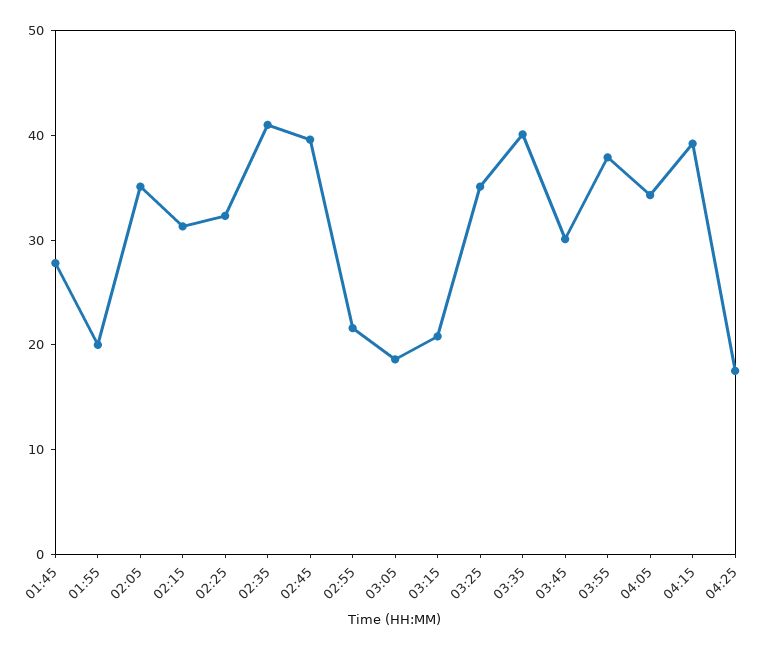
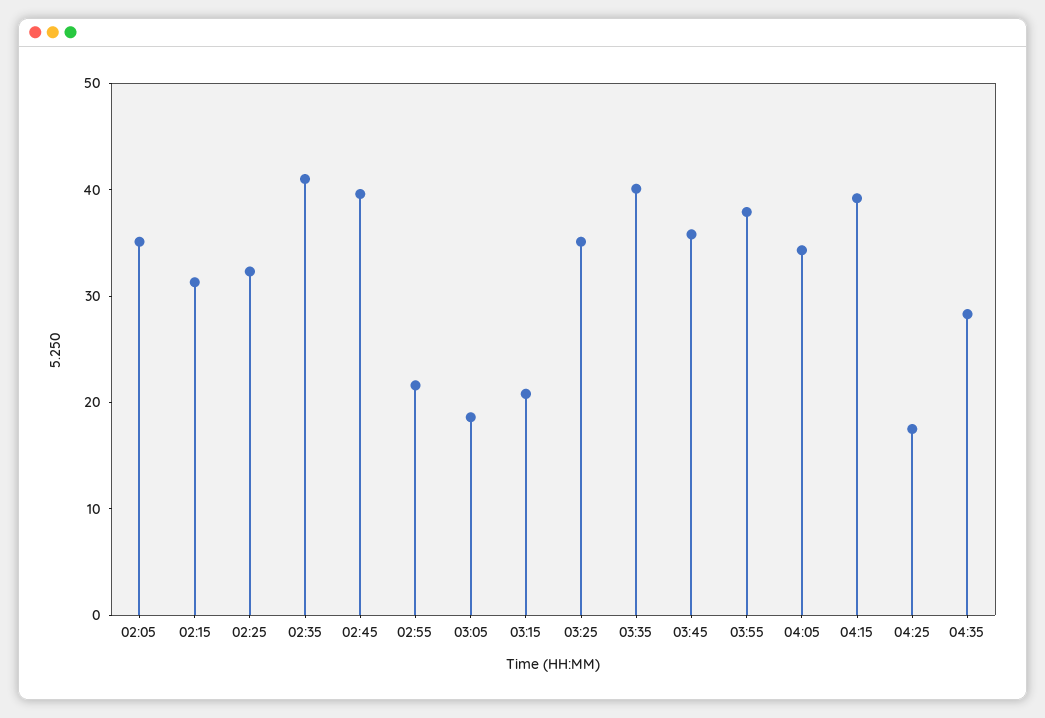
01:45: 28 -> none
01:55: 20 -> none
03:45: 30 -> 36
04:35: none -> 28

